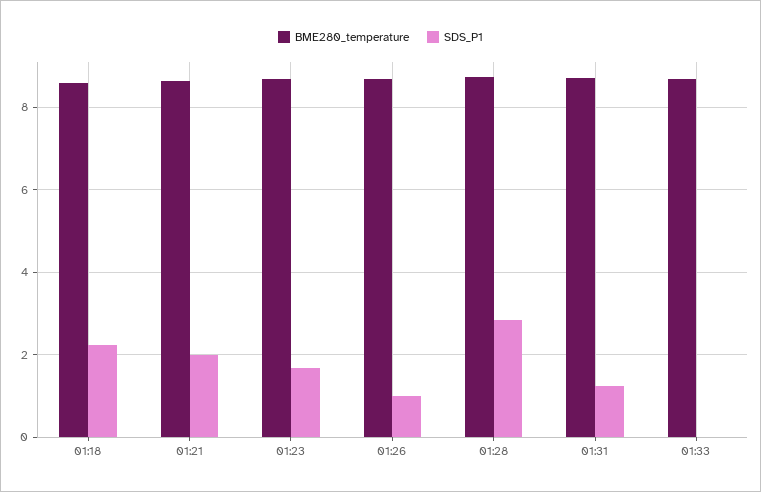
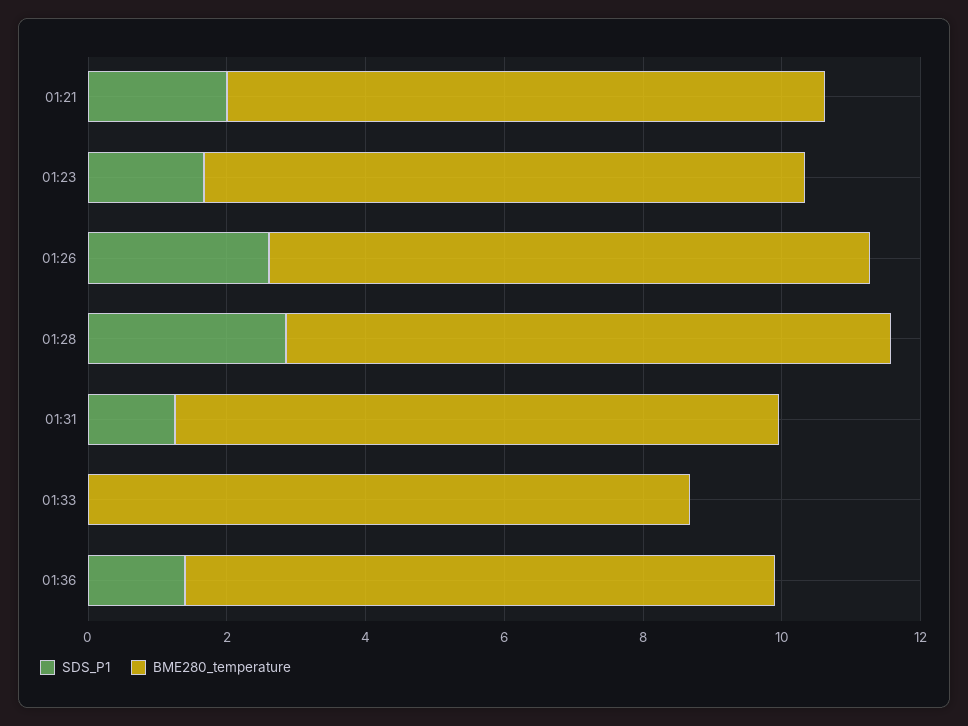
BME280_temperature, 01:18: 8.6 -> none
SDS_P1, 01:18: 2.2 -> none
SDS_P1, 01:26: 1 -> 2.5
SDS_P1, 01:36: none -> 1.5
BME280_temperature, 01:36: none -> 8.5

